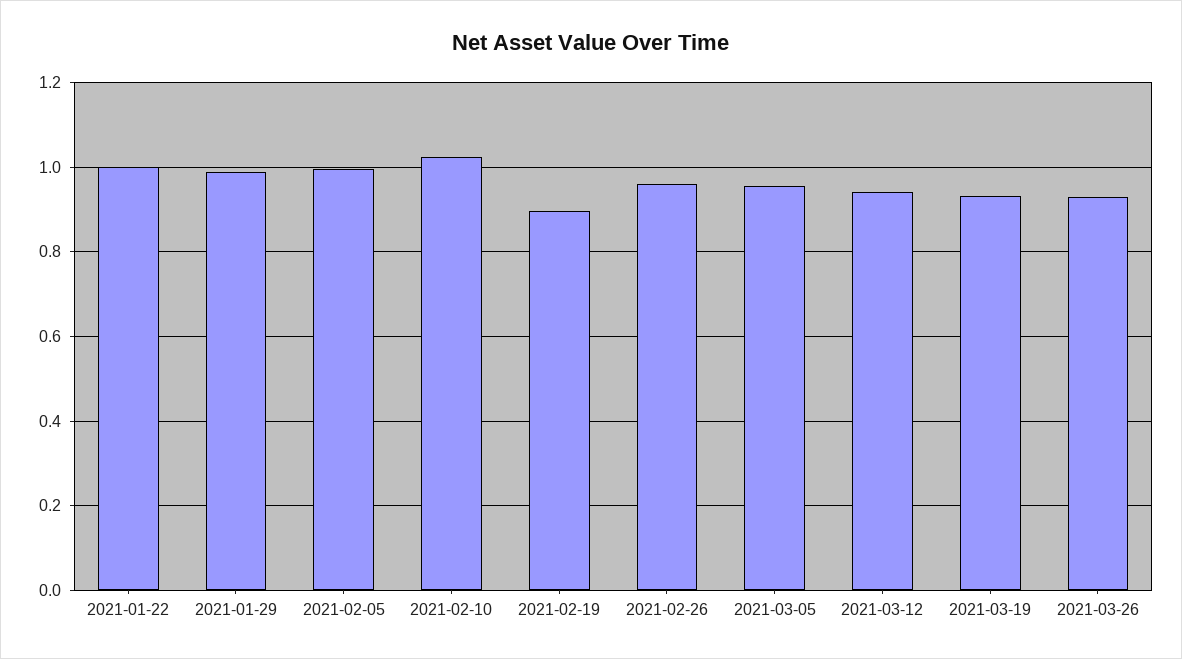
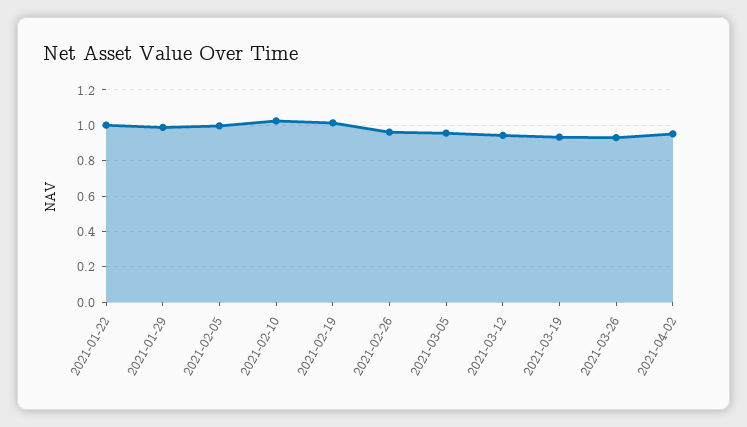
2021-02-19: 0.9 -> 1
2021-04-02: none -> 0.95

